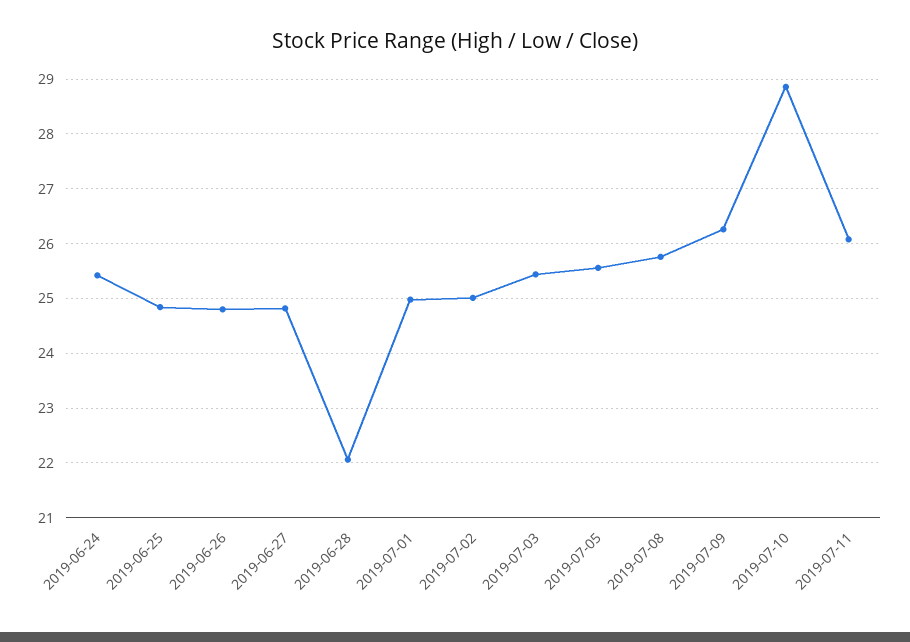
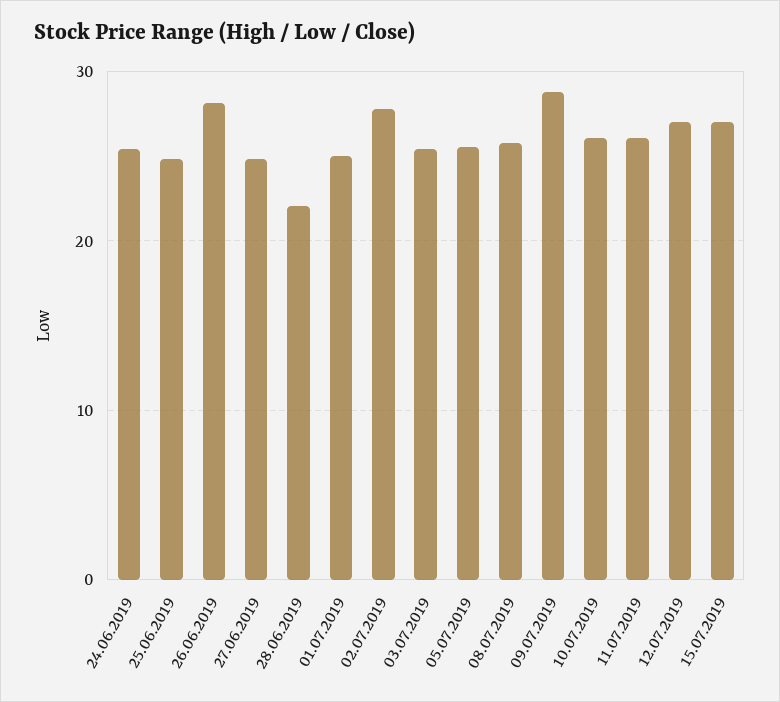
2019-06-26: 24.8 -> 28
2019-07-02: 25 -> 28
2019-07-09: 26.2 -> 29
2019-07-10: 28.8 -> 26
12.07.2019: none -> 27
15.07.2019: none -> 27

